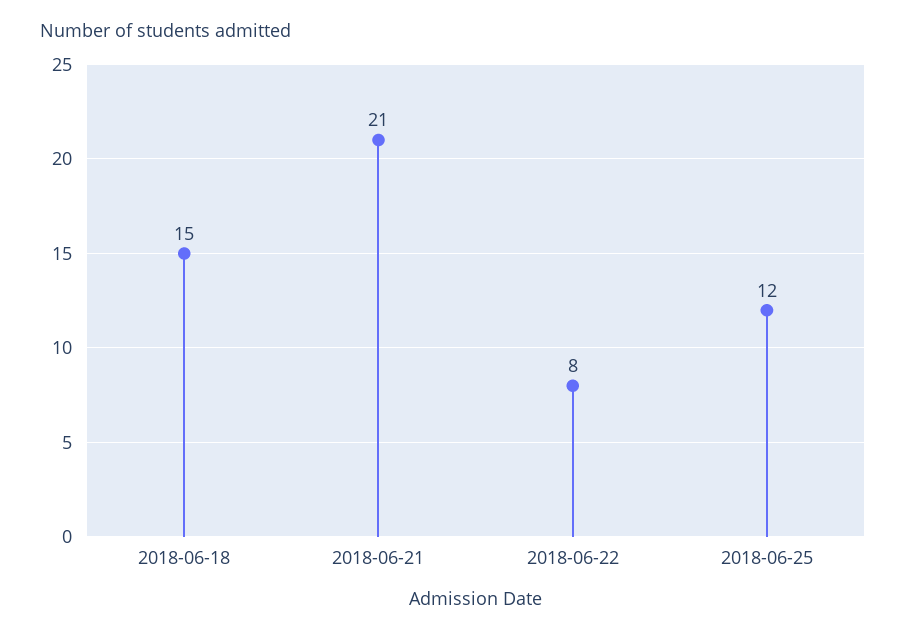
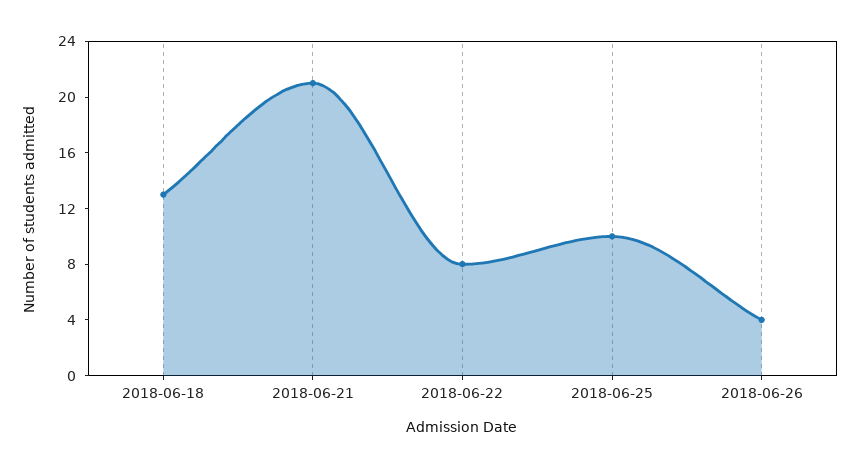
2018-06-18: 15 -> 13
2018-06-25: 12 -> 10
2018-06-26: none -> 4

